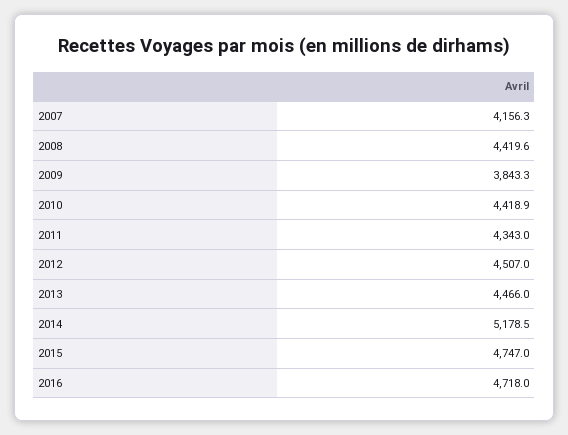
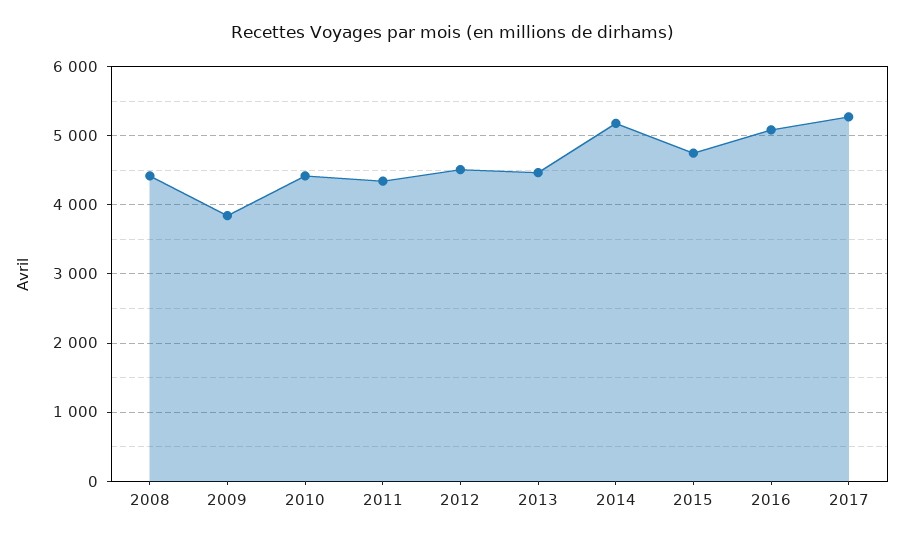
2007: 4156.3 -> none
2016: 4718 -> 5100
2017: none -> 5300

